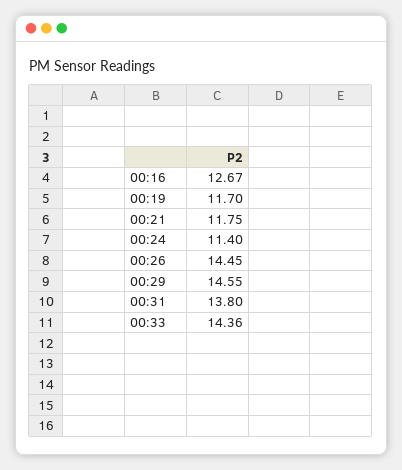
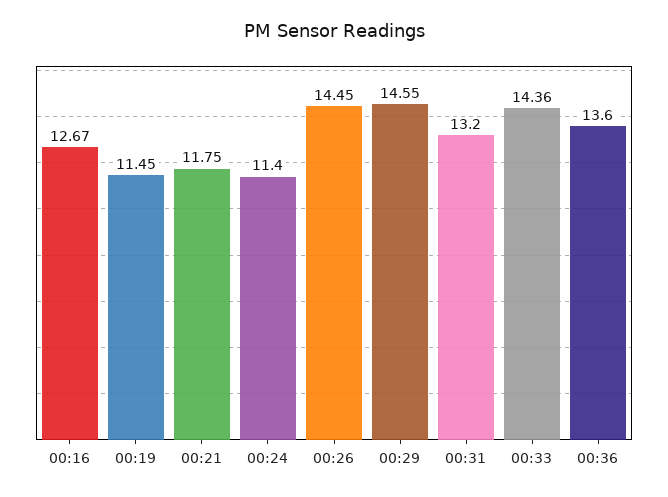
00:19: 11.7 -> 11.45
00:31: 13.8 -> 13.2
00:36: none -> 13.6

